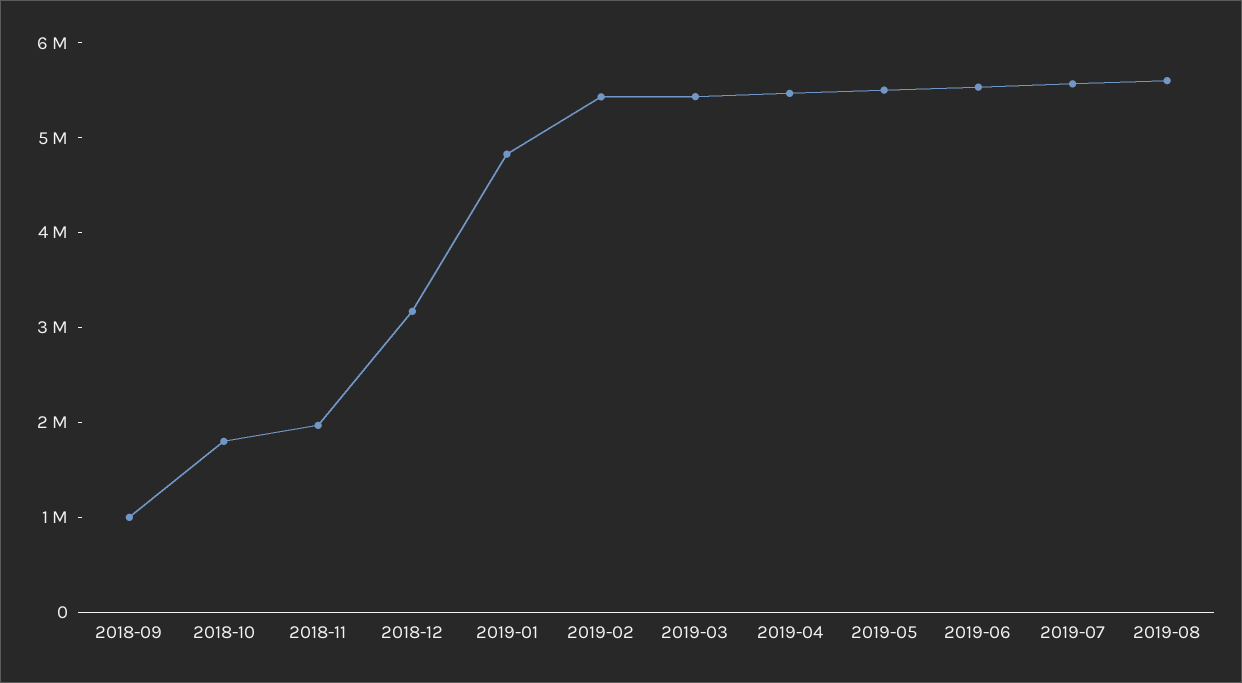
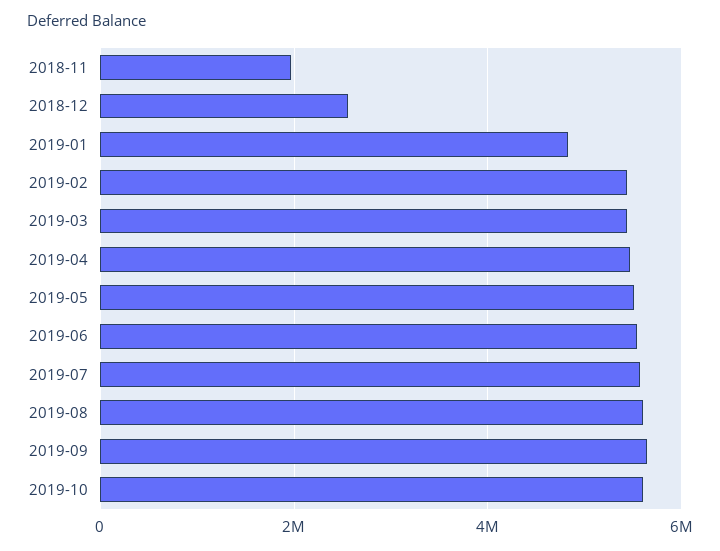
2018-09: 1000000 -> none
2018-10: 1800000 -> none
2018-12: 3200000 -> 2600000
2019-09: none -> 5600000
2019-10: none -> 5600000

